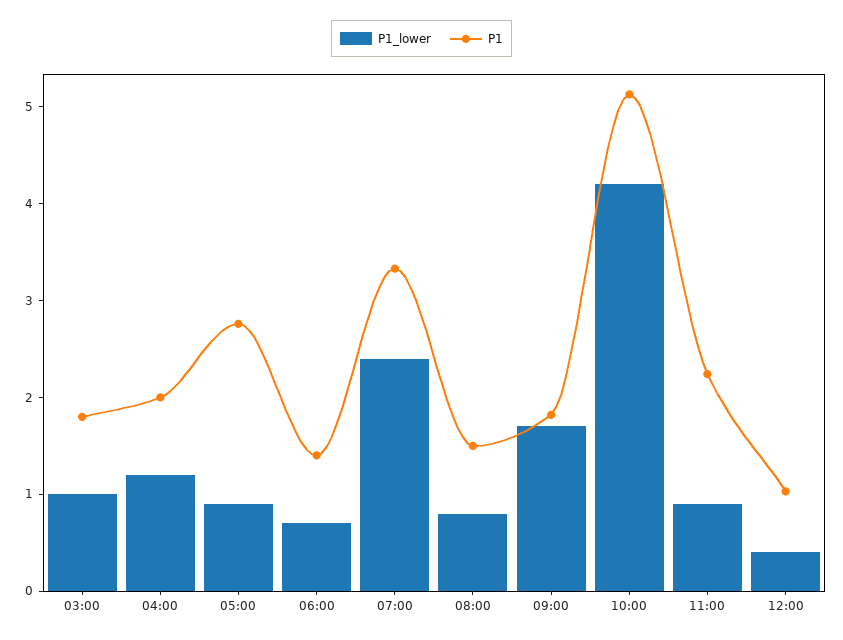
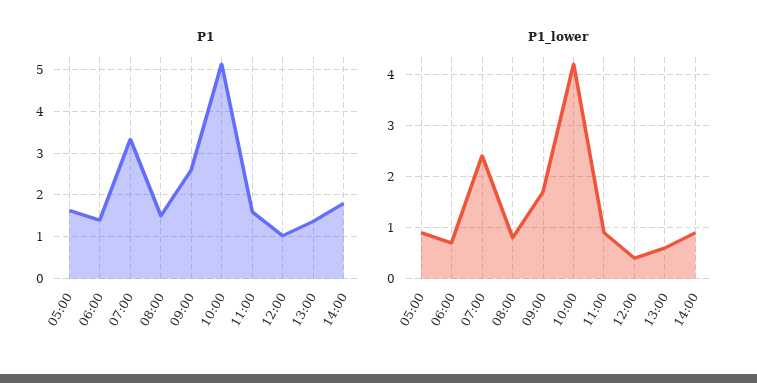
P1_lower, 03:00: 1 -> none
P1, 03:00: 1.8 -> none
P1_lower, 04:00: 1.2 -> none
P1, 04:00: 2 -> none
P1, 05:00: 2.8 -> 1.6
P1, 09:00: 1.8 -> 2.6
P1, 11:00: 2.2 -> 1.6
P1, 13:00: none -> 1.4
P1, 14:00: none -> 1.8
P1_lower, 13:00: none -> 0.5
P1_lower, 14:00: none -> 1

